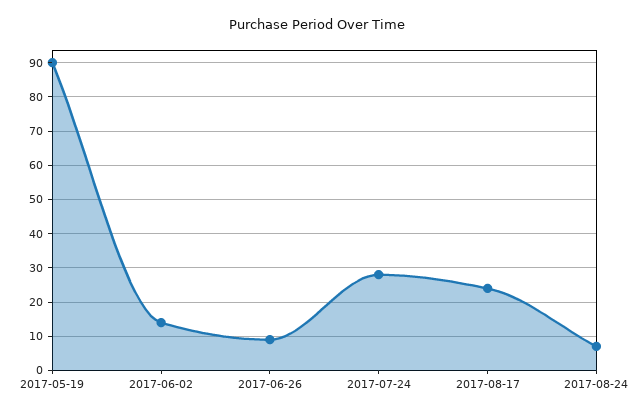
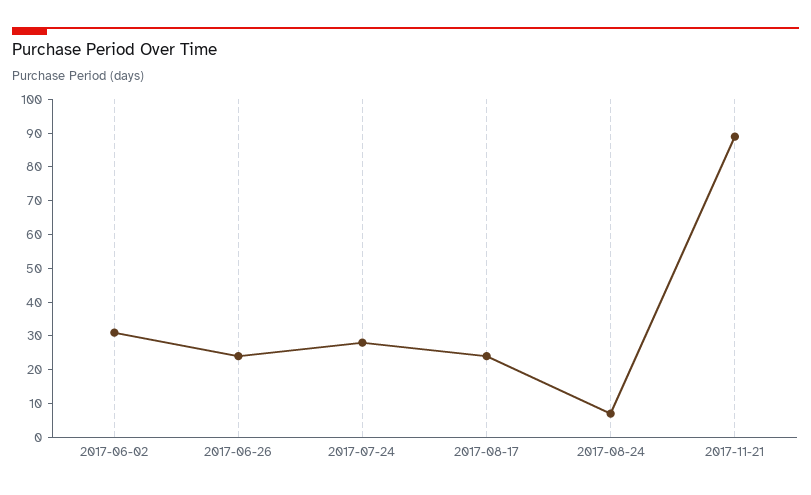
2017-05-19: 90 -> none
2017-06-02: 15 -> 30
2017-06-26: 10 -> 25
2017-11-21: none -> 90

